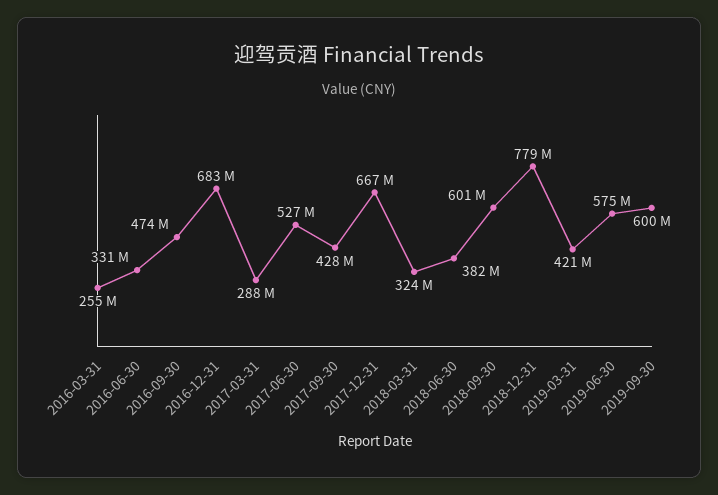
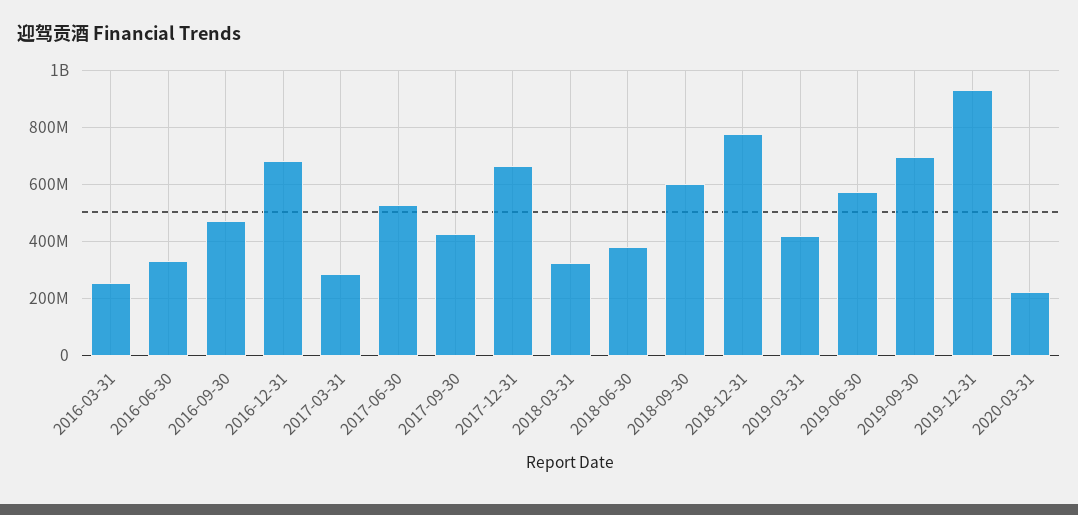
2019-09-30: 600000000 -> 700000000
2019-12-31: none -> 925000000
2020-03-31: none -> 225000000

